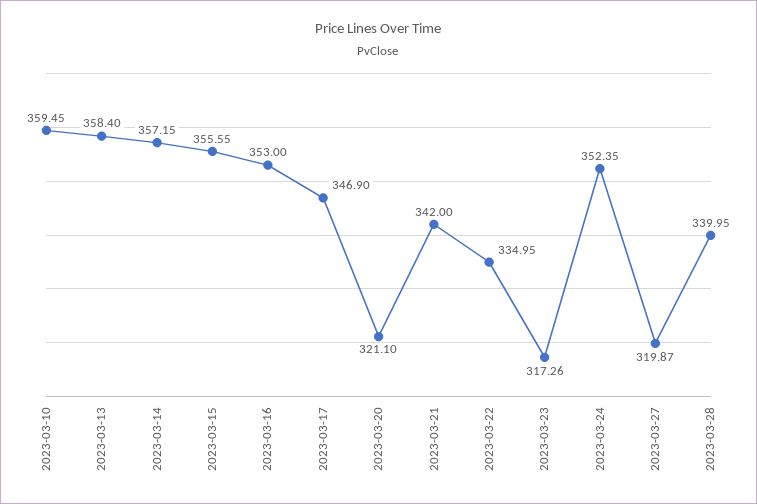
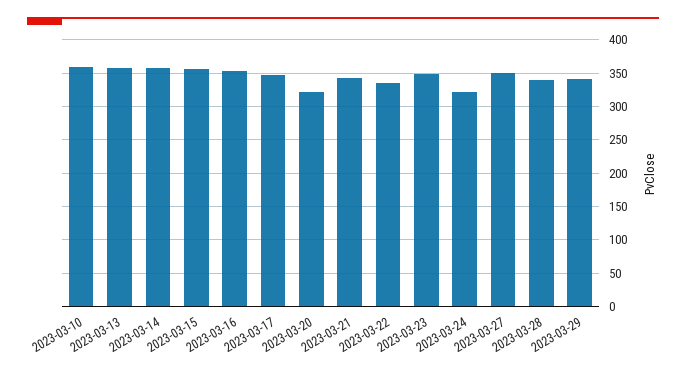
2023-03-23: 317.26 -> 350
2023-03-24: 352.35 -> 320
2023-03-27: 319.87 -> 350
2023-03-29: none -> 340

